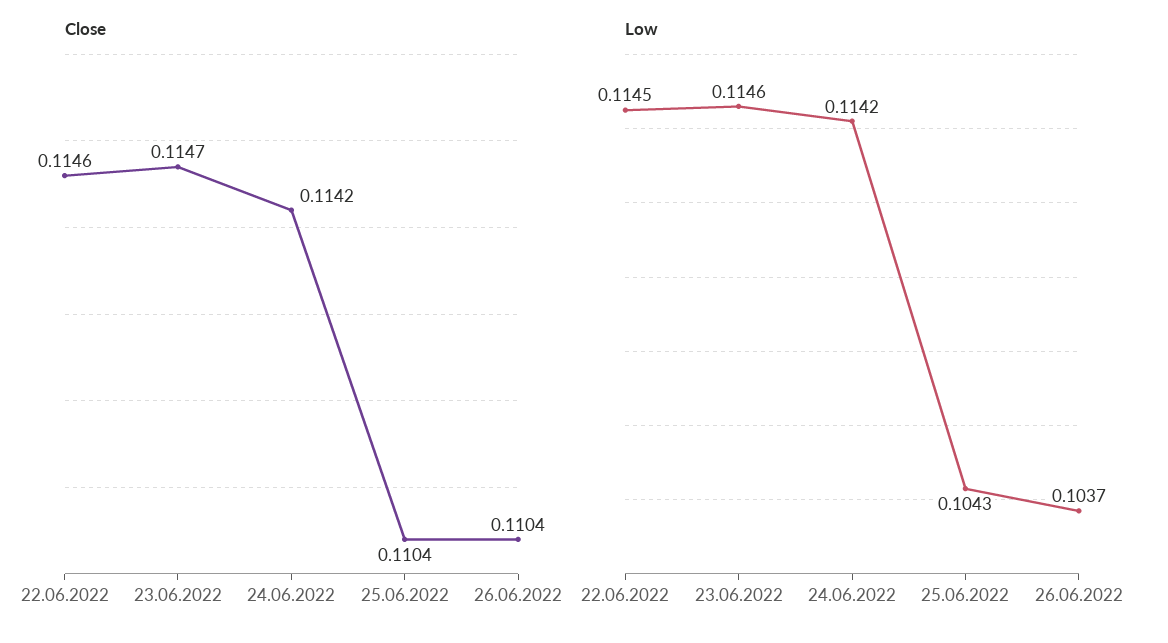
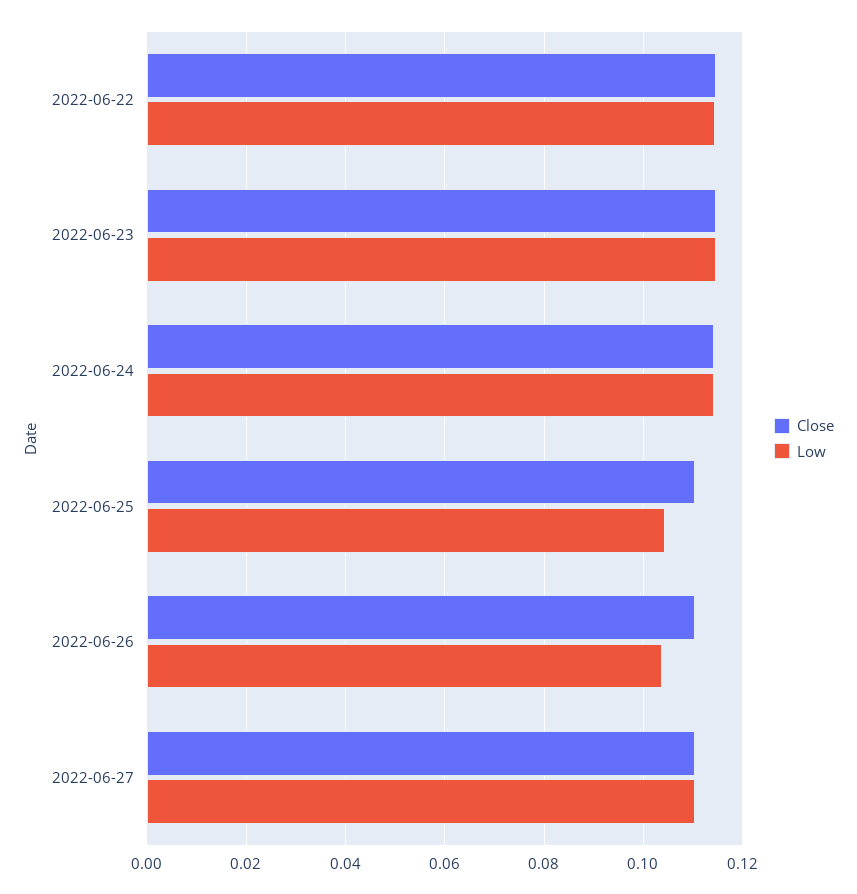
Close, 2022-06-27: none -> 0.11
Low, 2022-06-27: none -> 0.11

